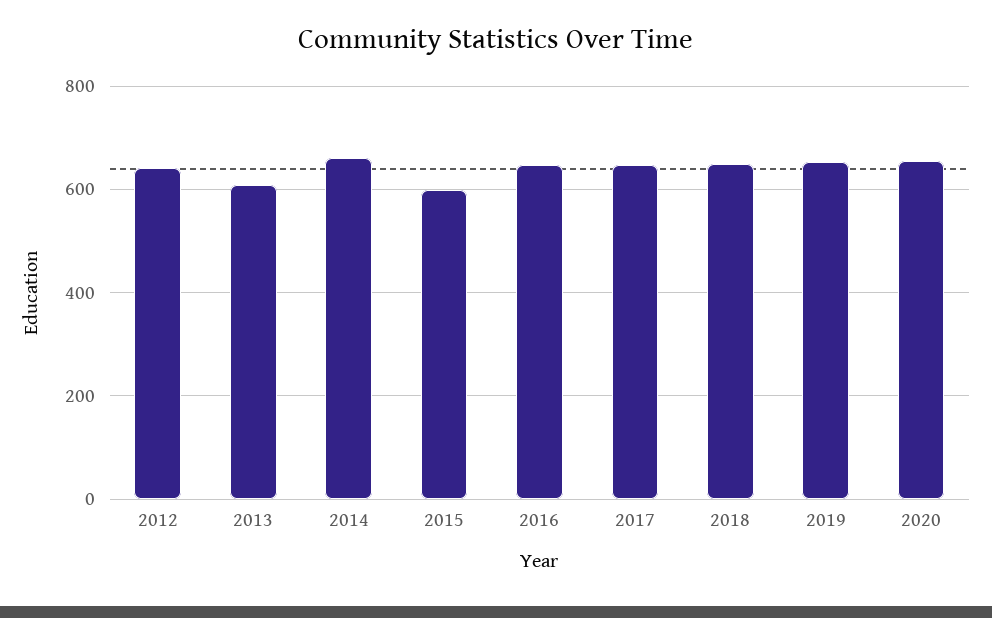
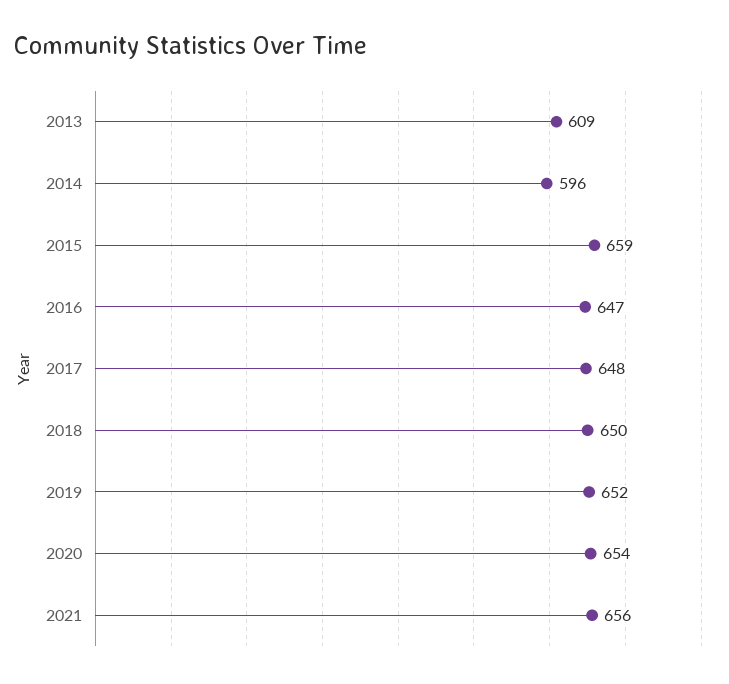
2012: 640 -> none
2014: 660 -> 596
2015: 600 -> 659
2021: none -> 656

